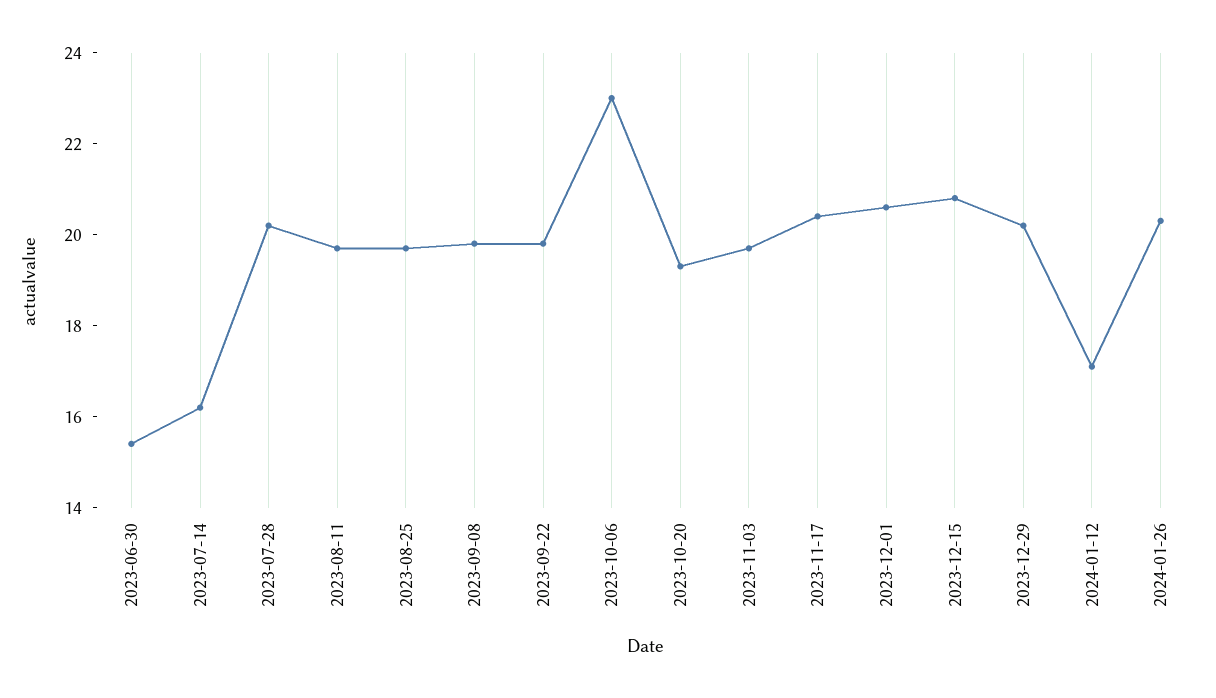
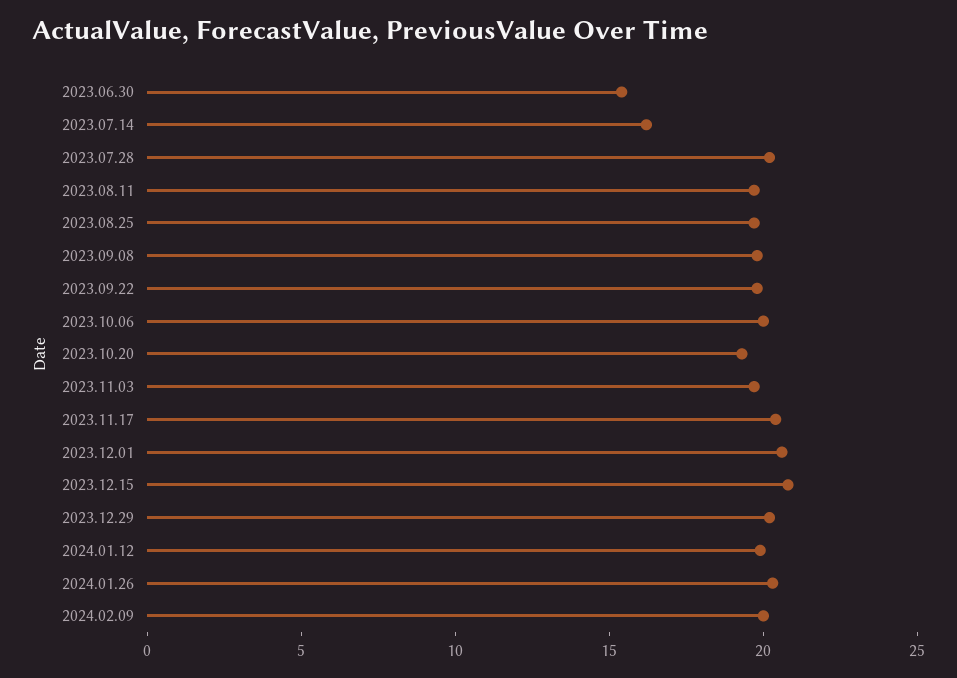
2023-10-06: 23 -> 20
2024-01-12: 17 -> 20
2024.02.09: none -> 20

